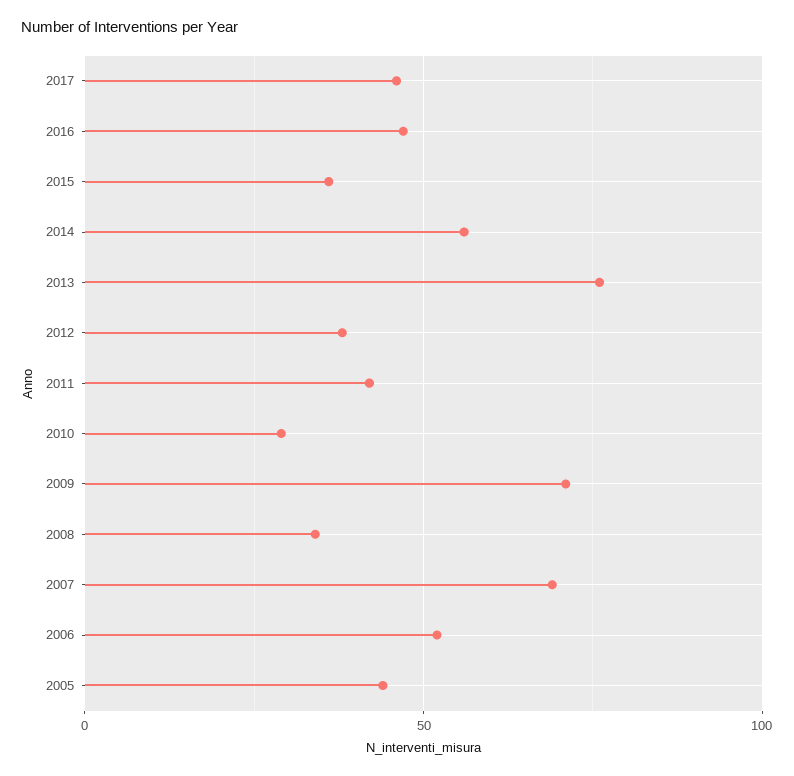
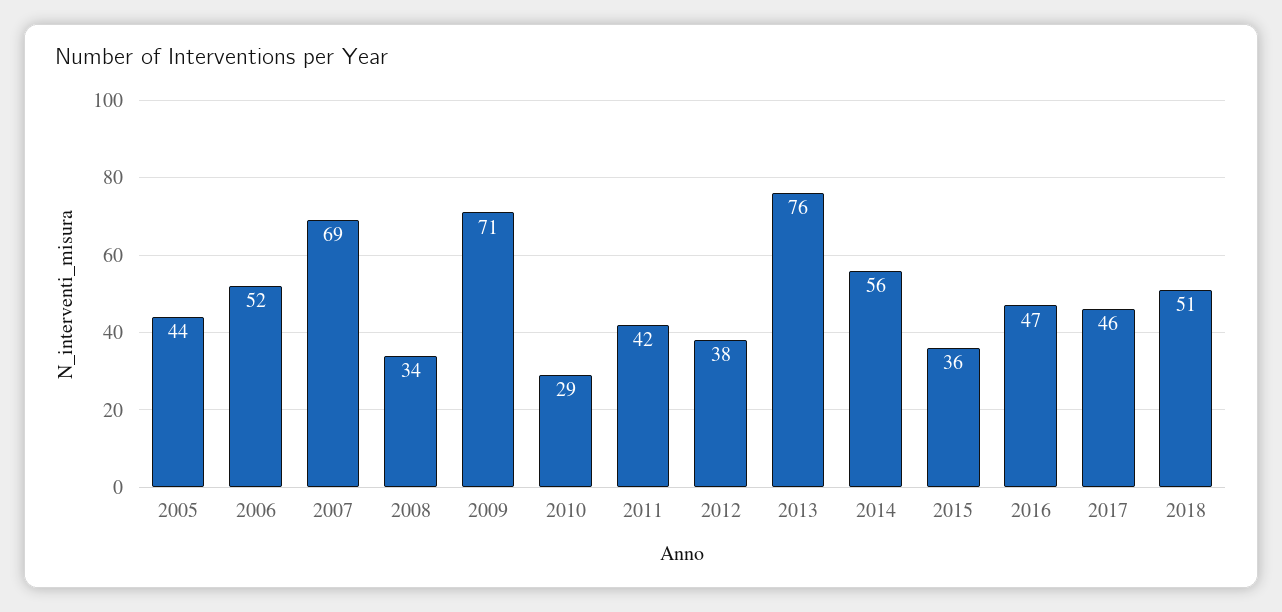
2018: none -> 51

